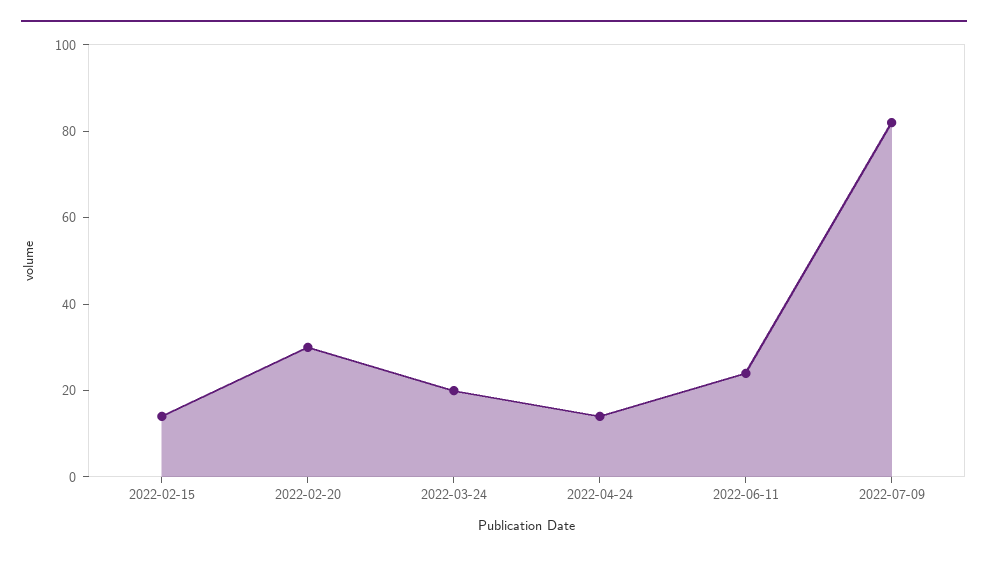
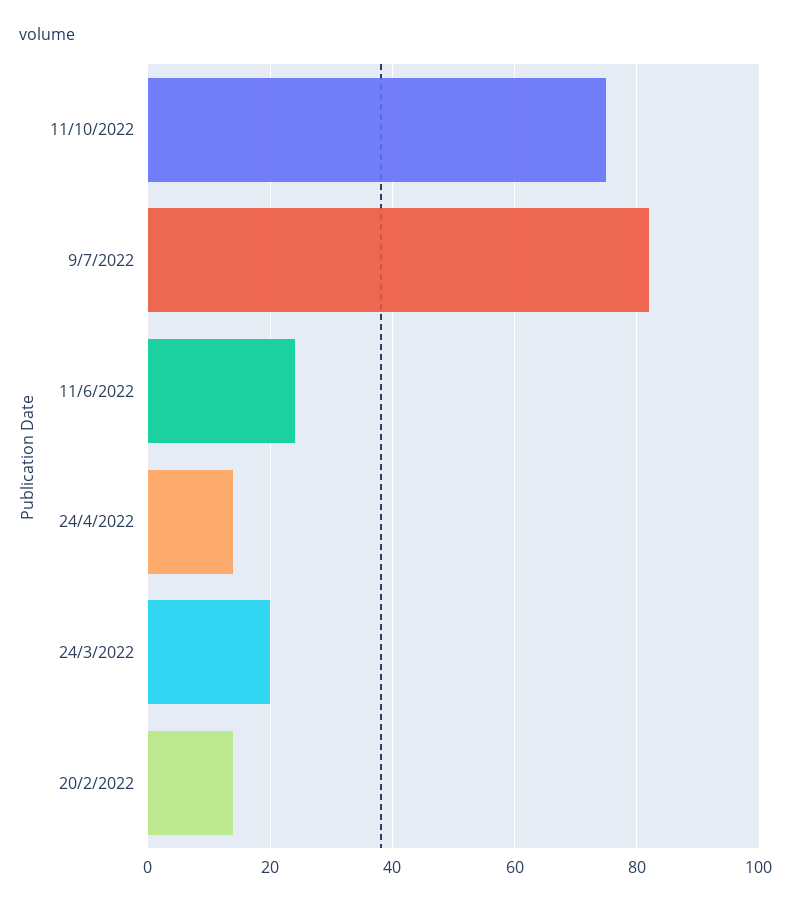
2022-02-15: 15 -> none
2022-02-20: 30 -> 15
11/10/2022: none -> 75

